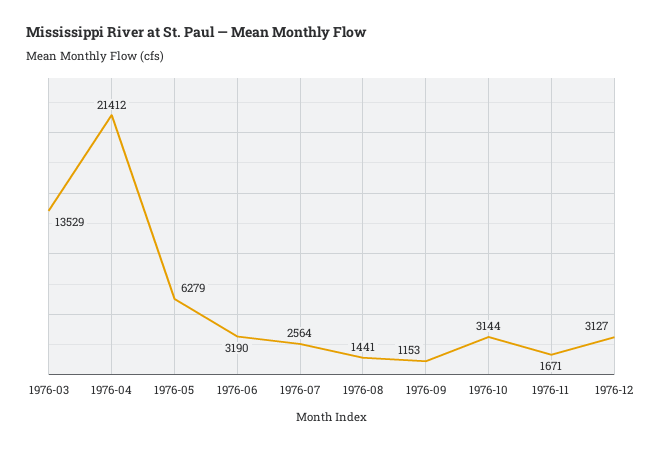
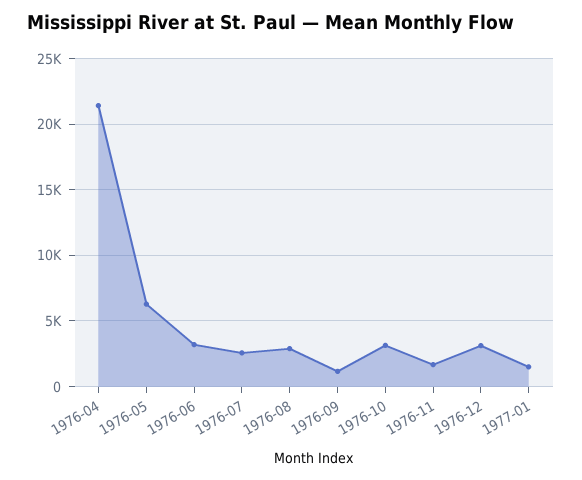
1976-03: 13529 -> none
1976-08: 1441 -> 3000
1977-01: none -> 1500

